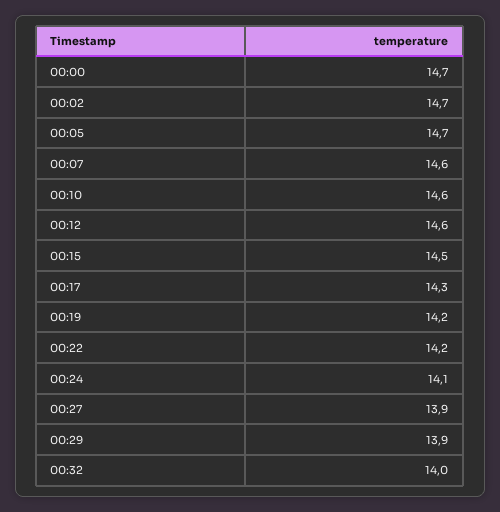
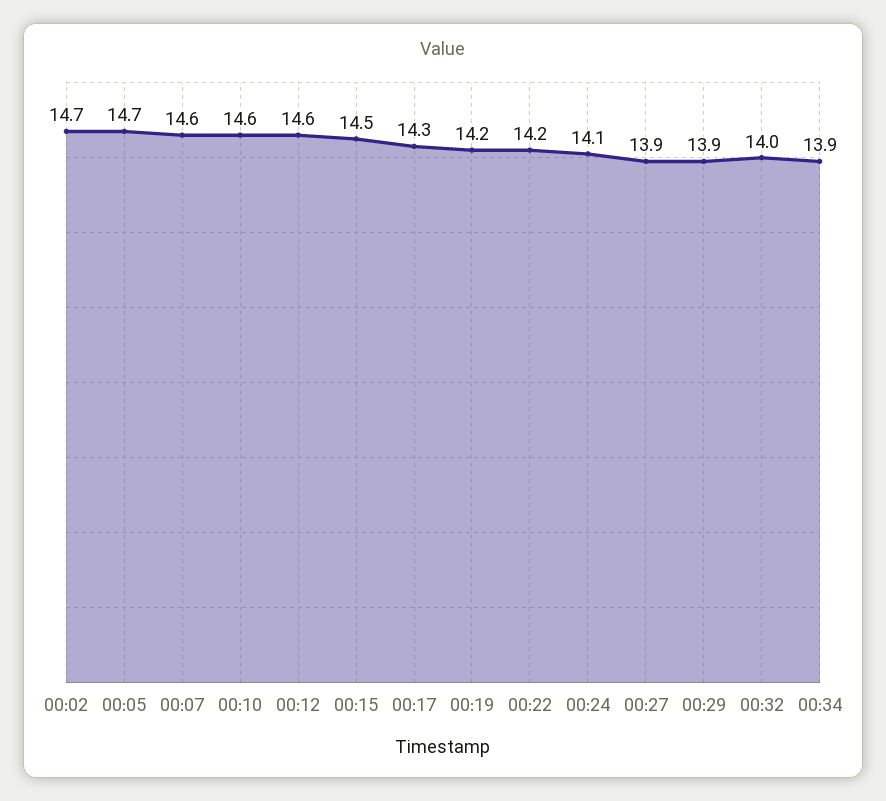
00:00: 14.7 -> none
00:34: none -> 13.9

